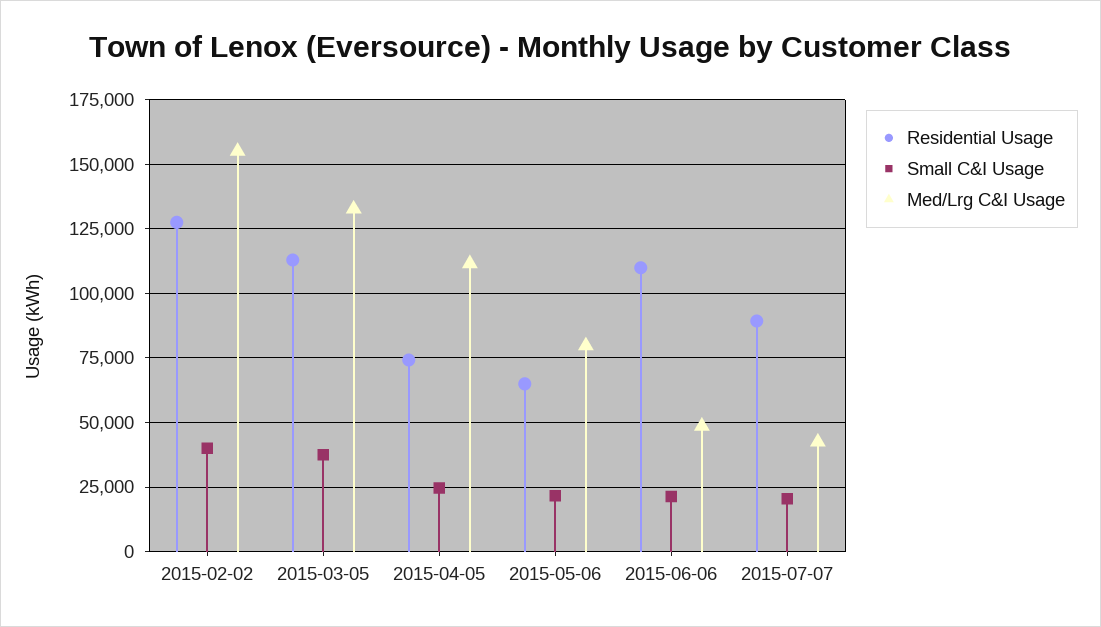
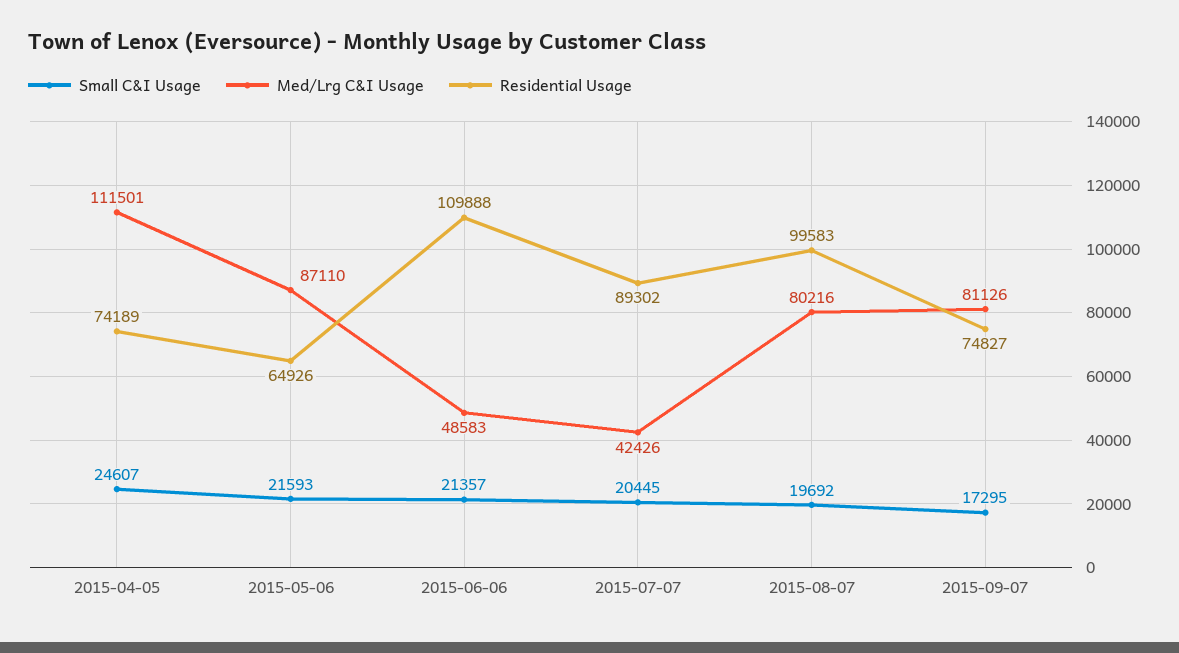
Residential Usage, 2015-02-02: 127500 -> none
Small C&I Usage, 2015-02-02: 40000 -> none
Med/Lrg C&I Usage, 2015-02-02: 155000 -> none
Residential Usage, 2015-03-05: 112500 -> none
Small C&I Usage, 2015-03-05: 37500 -> none
Med/Lrg C&I Usage, 2015-03-05: 132500 -> none
Med/Lrg C&I Usage, 2015-05-06: 80000 -> 87110
Small C&I Usage, 2015-08-07: none -> 19692
Med/Lrg C&I Usage, 2015-08-07: none -> 80216
Residential Usage, 2015-08-07: none -> 99583
Small C&I Usage, 2015-09-07: none -> 17295
Med/Lrg C&I Usage, 2015-09-07: none -> 81126
Residential Usage, 2015-09-07: none -> 74827

